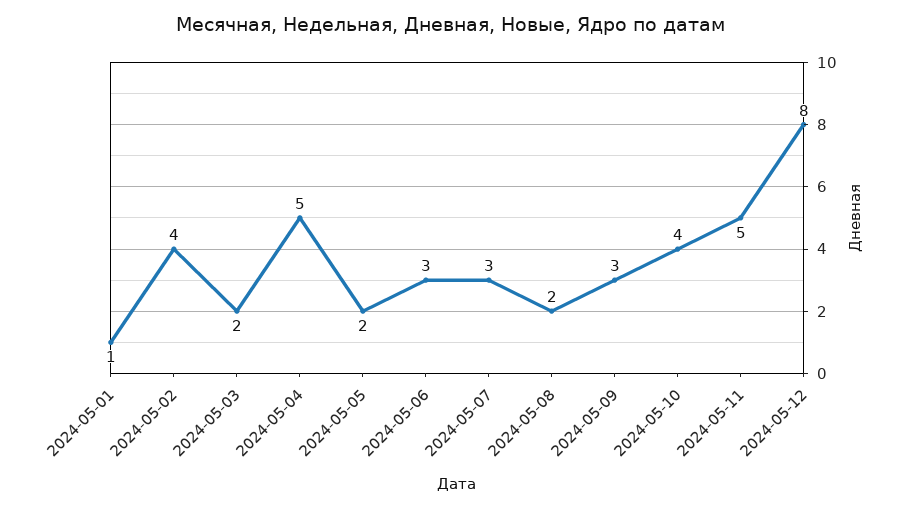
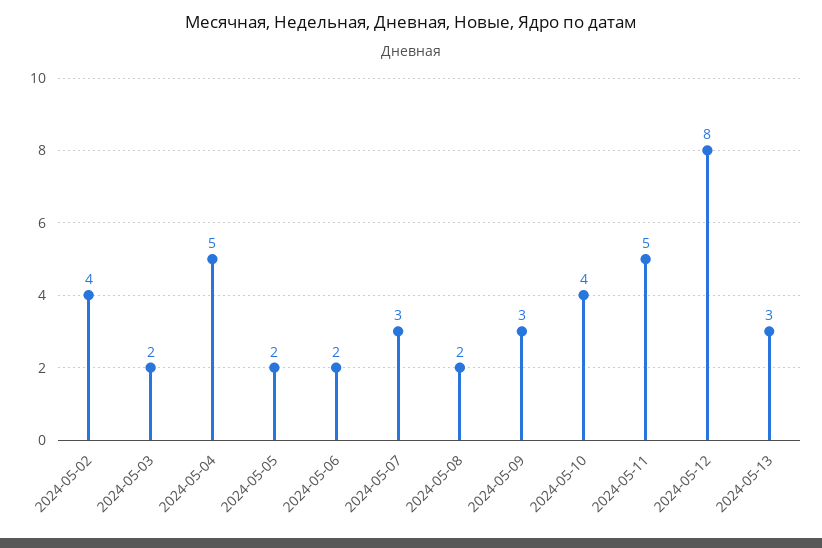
2024-05-01: 1 -> none
2024-05-06: 3 -> 2
2024-05-13: none -> 3

